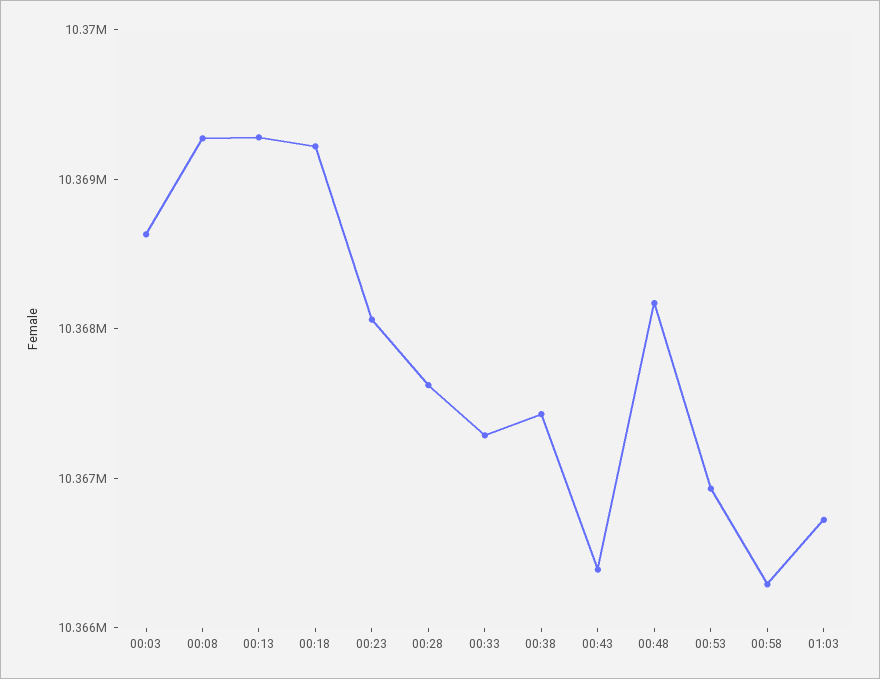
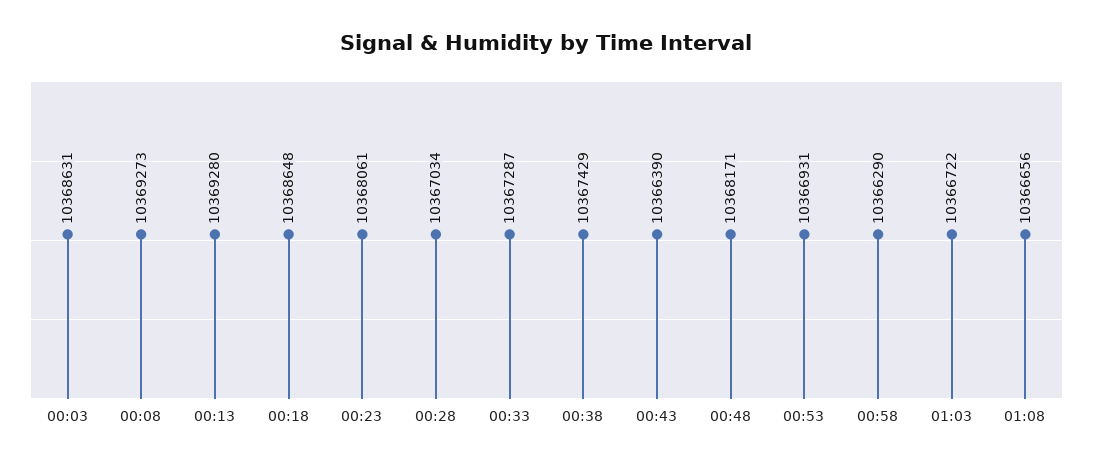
00:18: 10369200 -> 10368648
00:28: 10367600 -> 10367034
01:08: none -> 10366656

